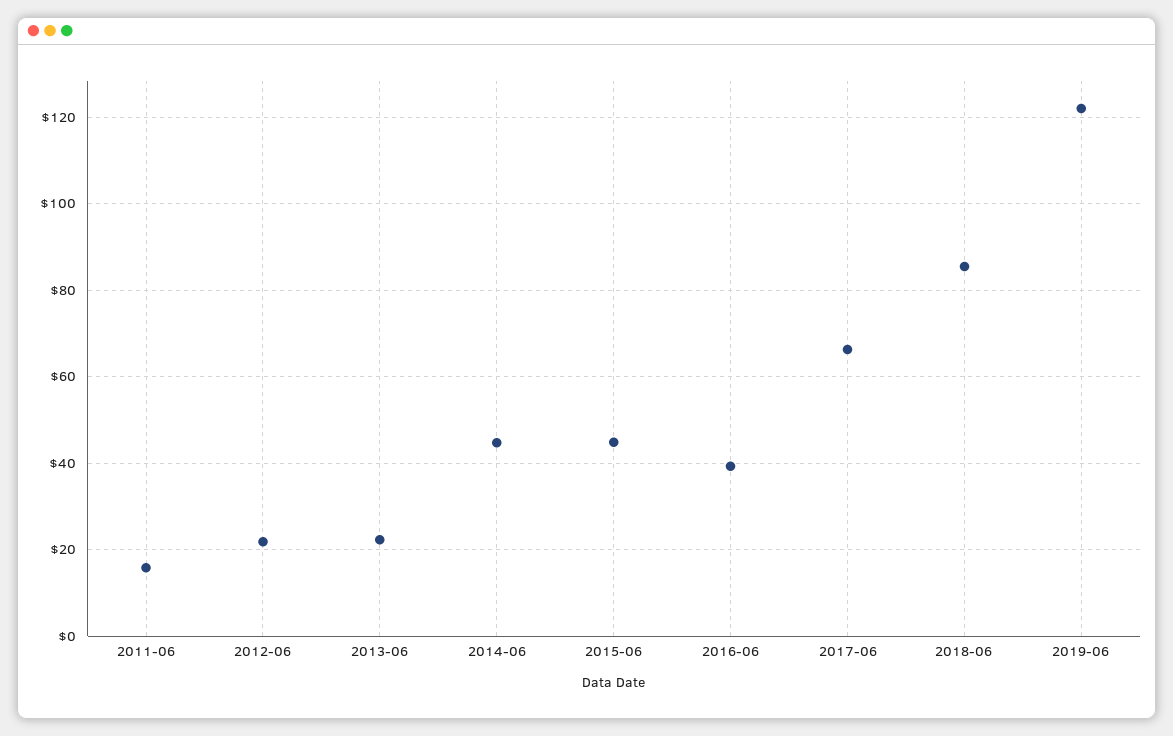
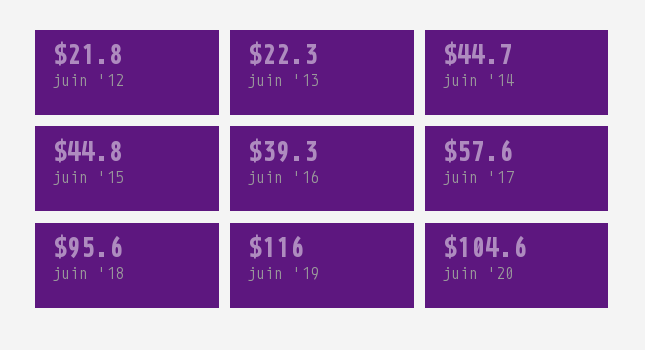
2011-06: 16 -> none
2017-06: 66 -> 57.6
2018-06: 86 -> 95.6
2019-06: 122 -> 116
juin '20: none -> 104.6

